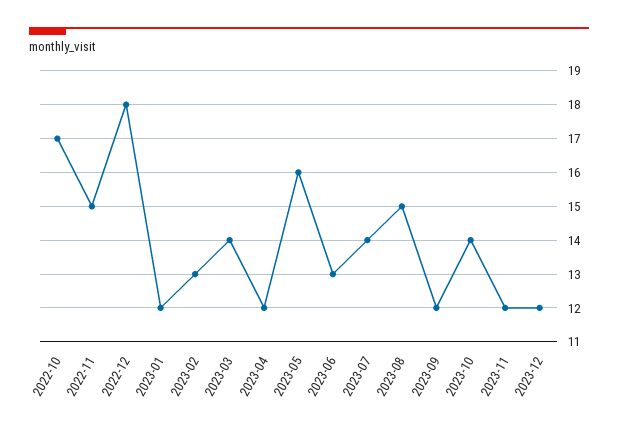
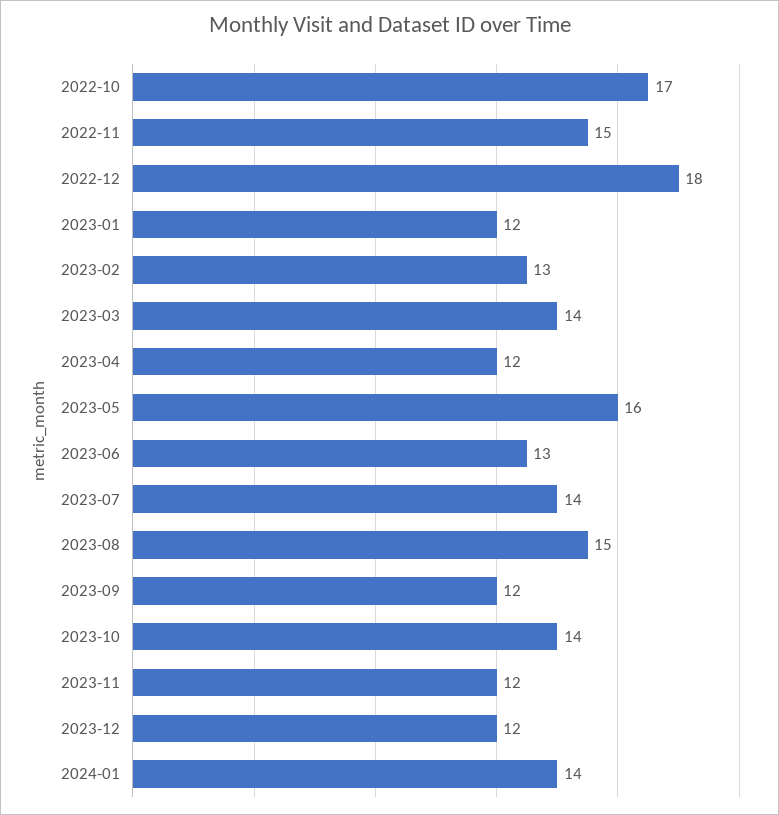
2024-01: none -> 14

